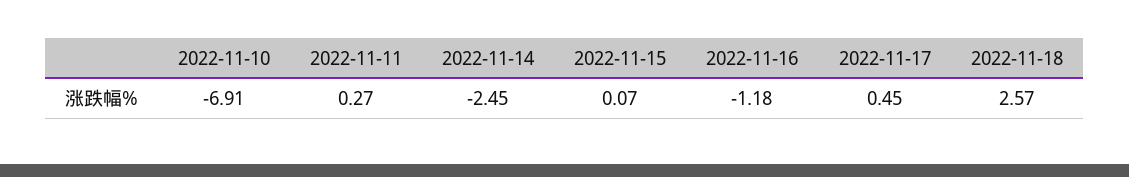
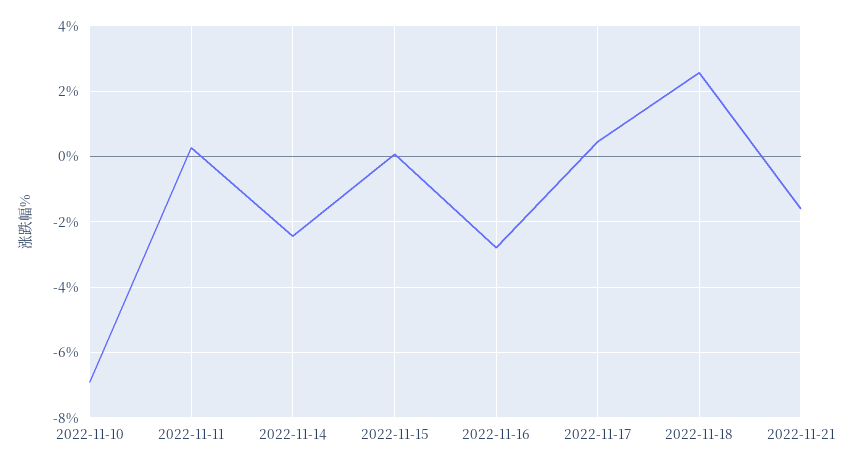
2022-11-16: -1.18 -> -2.8
2022-11-21: none -> -1.6

